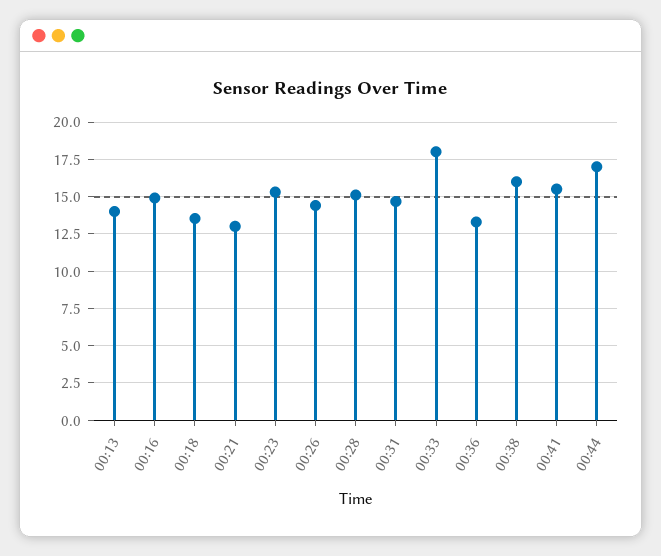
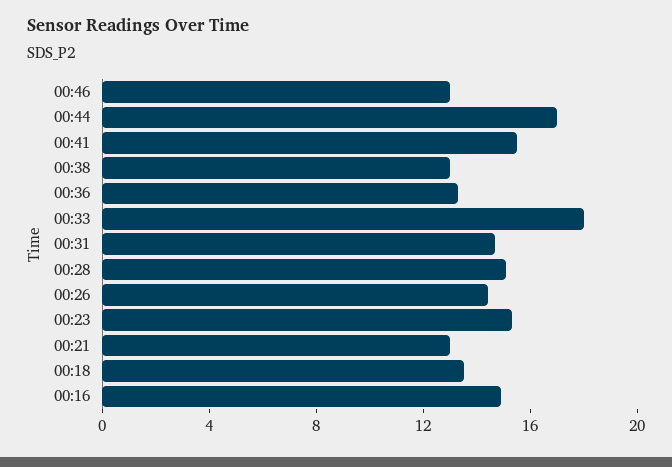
00:13: 14 -> none
00:38: 16 -> 13
00:46: none -> 13

